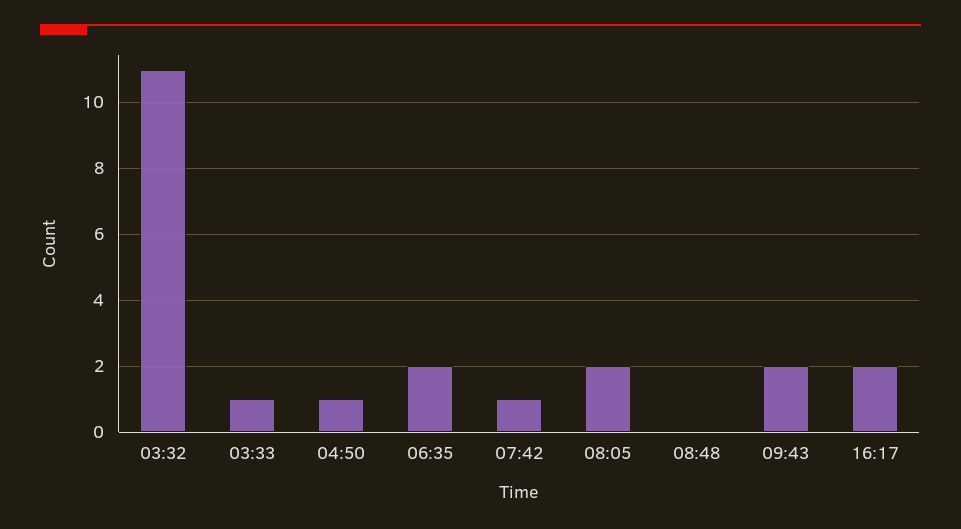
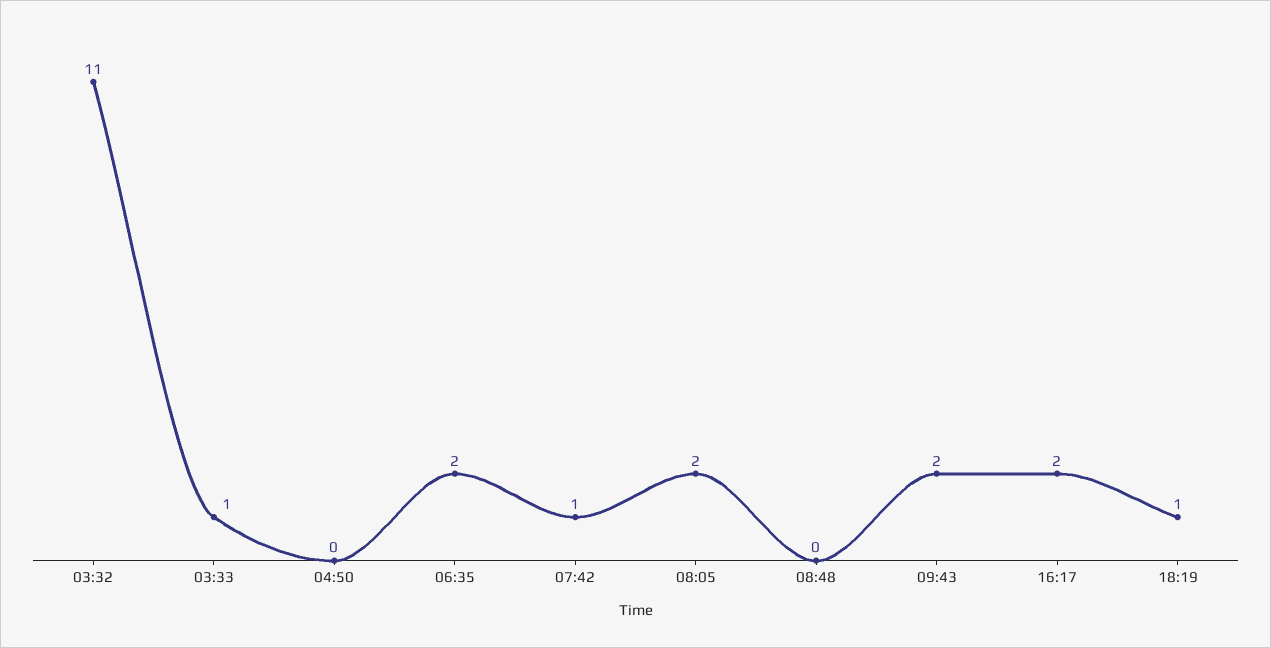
04:50: 1 -> 0
18:19: none -> 1

